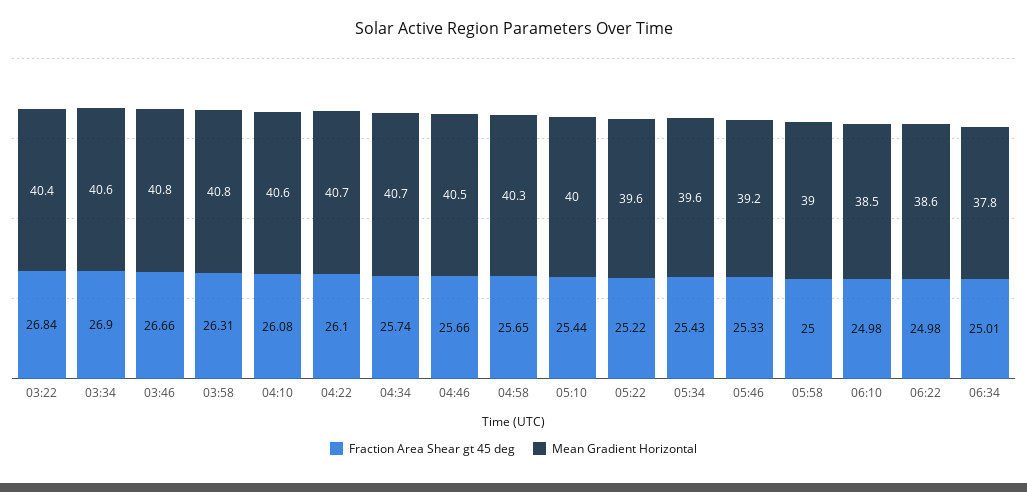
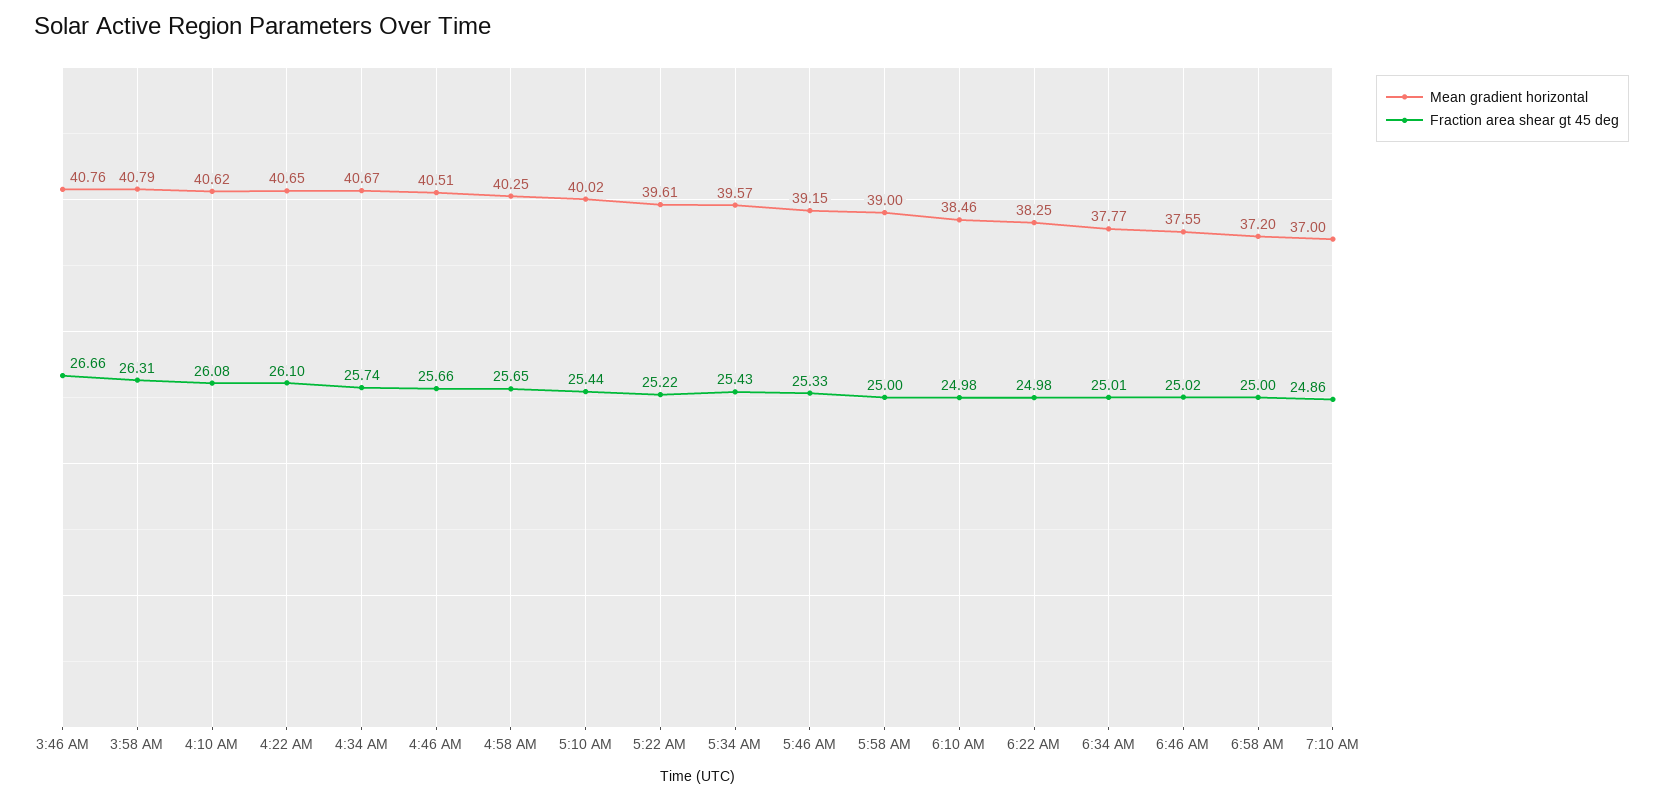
Fraction Area Shear gt 45 deg, 03:22: 26.84 -> none
Mean Gradient Horizontal, 03:22: 40.4 -> none
Fraction Area Shear gt 45 deg, 03:34: 26.9 -> none
Mean Gradient Horizontal, 03:34: 40.6 -> none
Mean Gradient Horizontal, 06:22: 38.6 -> 38.25
Mean Gradient Horizontal, 6:46 AM: none -> 37.55
Fraction Area Shear gt 45 deg, 6:46 AM: none -> 25.02
Mean Gradient Horizontal, 6:58 AM: none -> 37.2
Fraction Area Shear gt 45 deg, 6:58 AM: none -> 25
Mean Gradient Horizontal, 7:10 AM: none -> 37
Fraction Area Shear gt 45 deg, 7:10 AM: none -> 24.86

